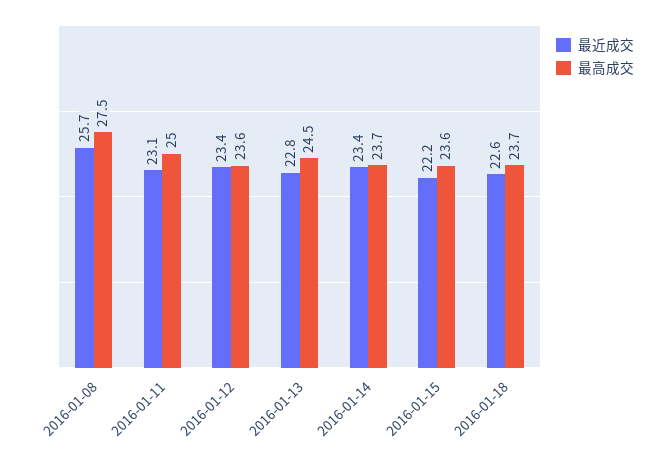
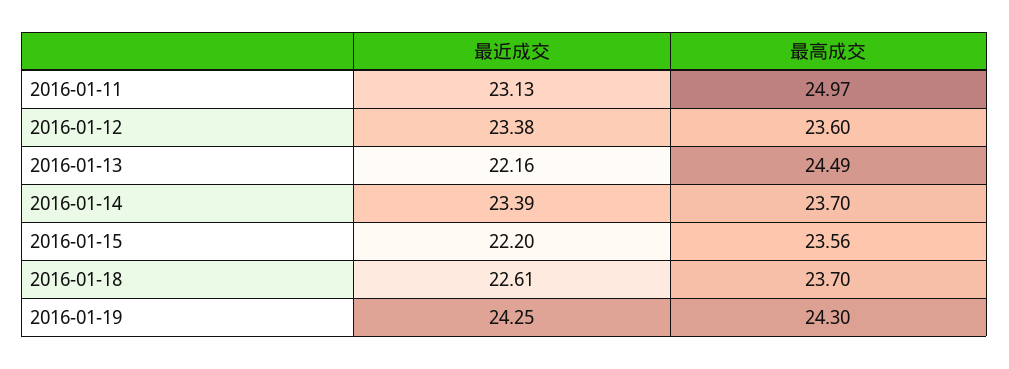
最近成交, 2016-01-08: 25.7 -> none
最高成交, 2016-01-08: 27.5 -> none
最近成交, 2016-01-13: 22.8 -> 22.16
最近成交, 2016-01-19: none -> 24.25
最高成交, 2016-01-19: none -> 24.3

